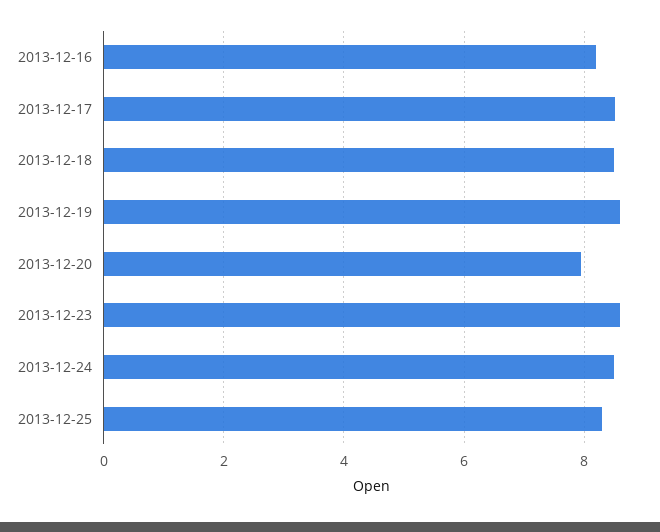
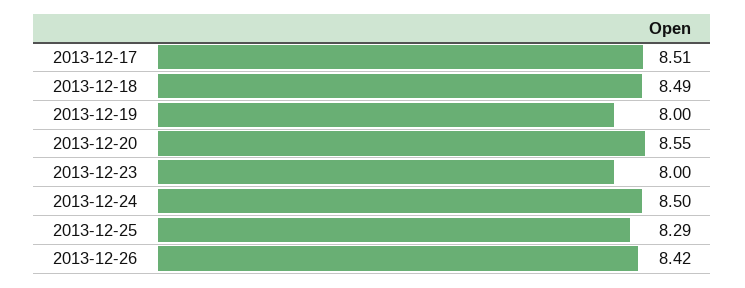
2013-12-16: 8.2 -> none
2013-12-19: 8.6 -> 8
2013-12-20: 8 -> 8.55
2013-12-23: 8.6 -> 8
2013-12-26: none -> 8.42

